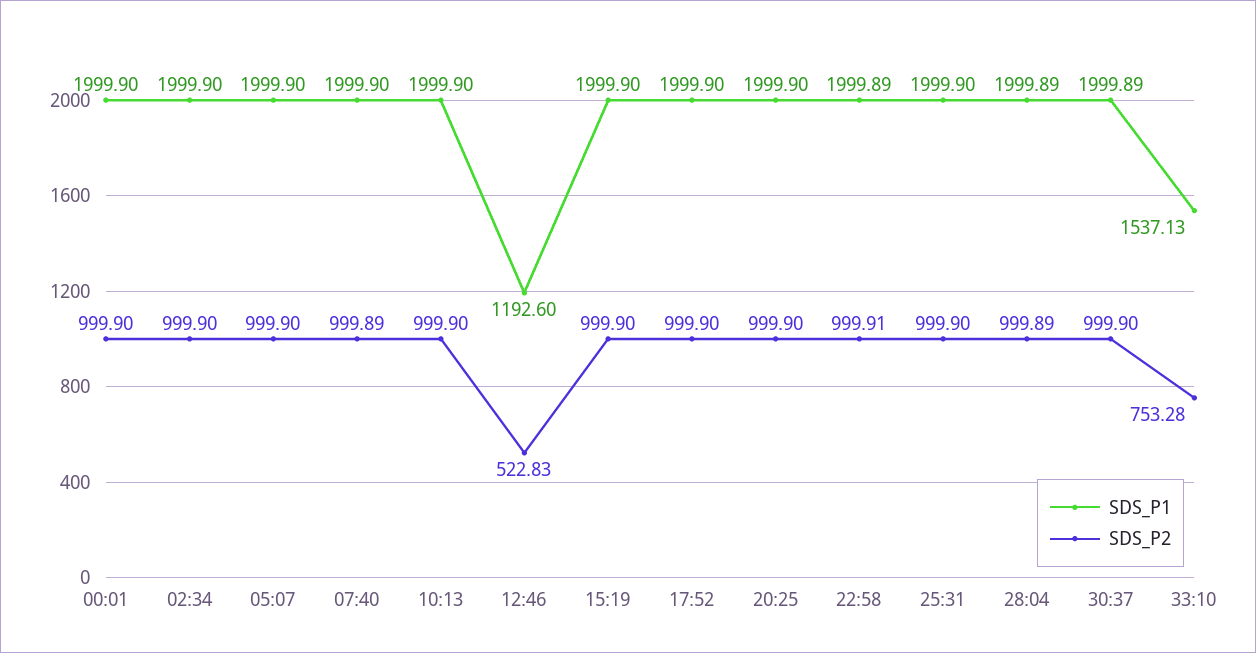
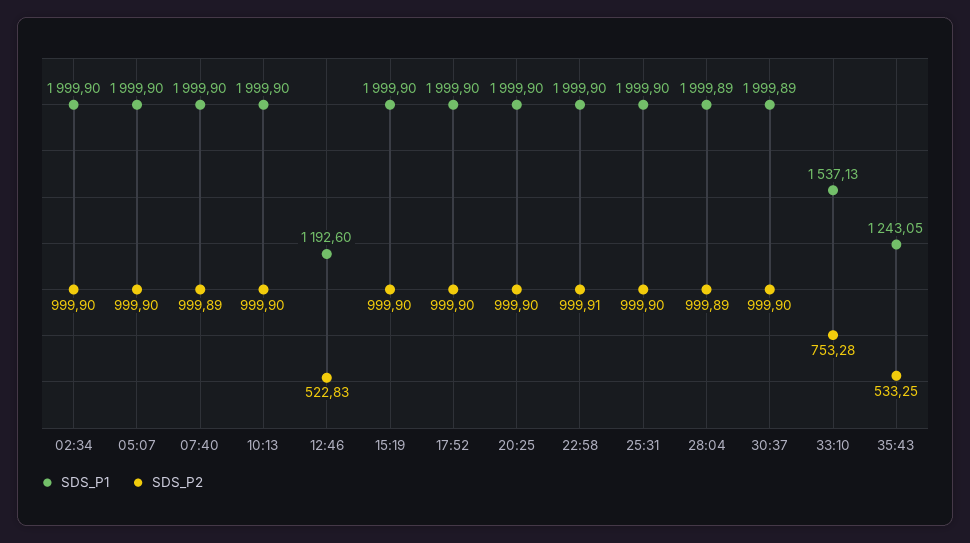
SDS_P1, 00:01: 1999.9 -> none
SDS_P2, 00:01: 999.9 -> none
SDS_P1, 22:58: 1999.89 -> 1999.9
SDS_P1, 35:43: none -> 1243.05
SDS_P2, 35:43: none -> 533.25

